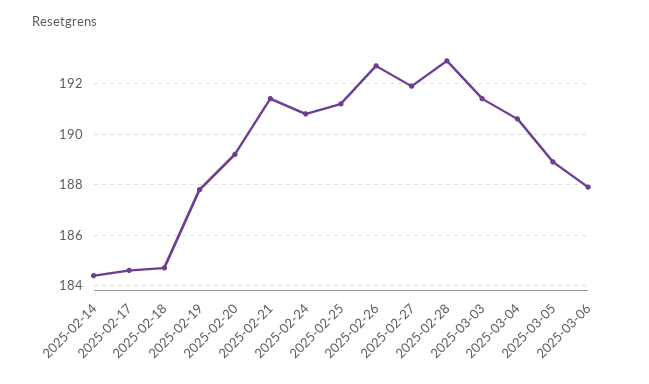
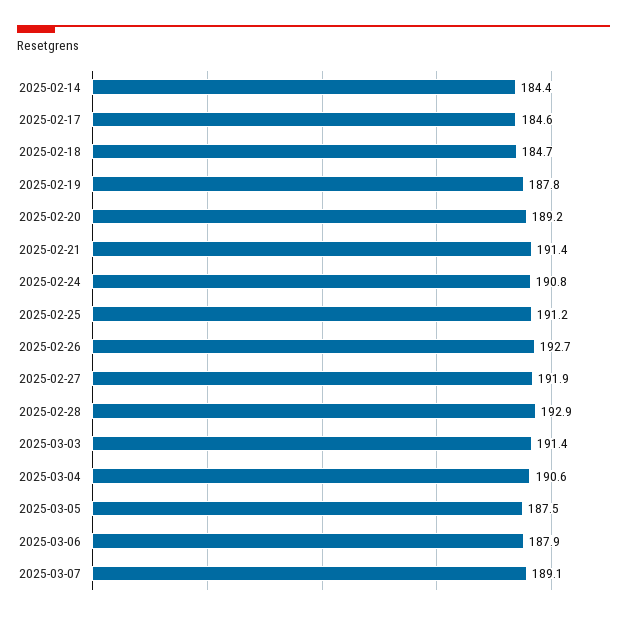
2025-03-05: 189 -> 187.5
2025-03-07: none -> 189.1

